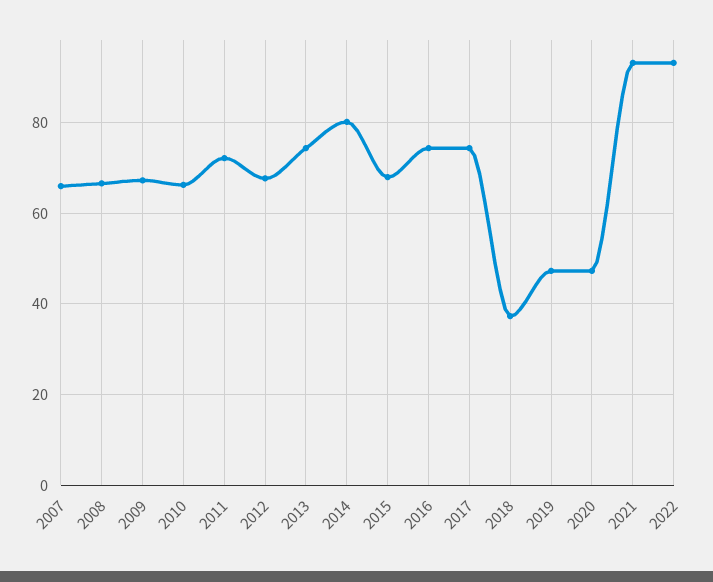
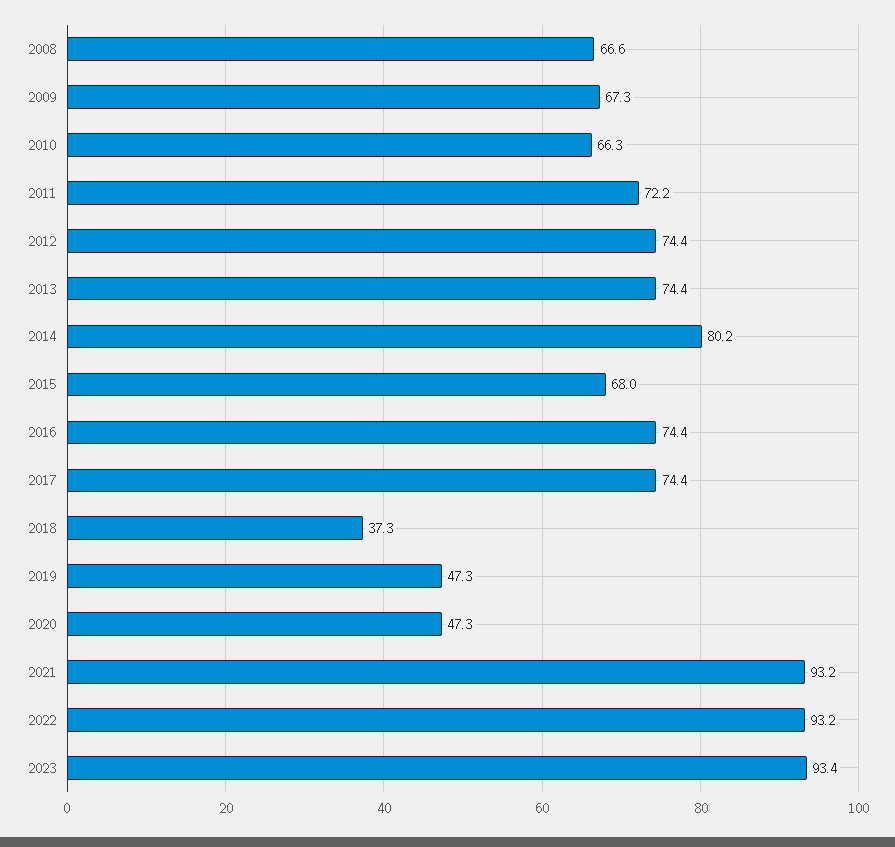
2007: 66 -> none
2012: 68 -> 74.4
2023: none -> 93.4

